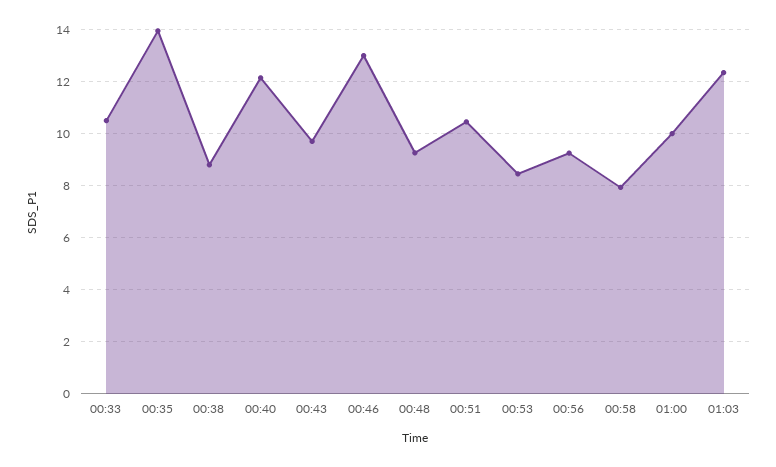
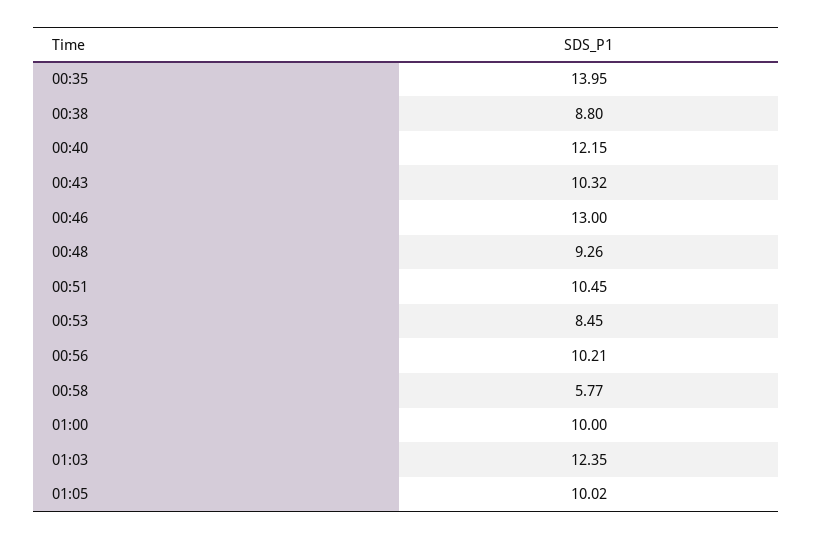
00:33: 10.5 -> none
00:43: 9.75 -> 10.32
00:56: 9.25 -> 10.21
00:58: 8 -> 5.77
01:05: none -> 10.02

